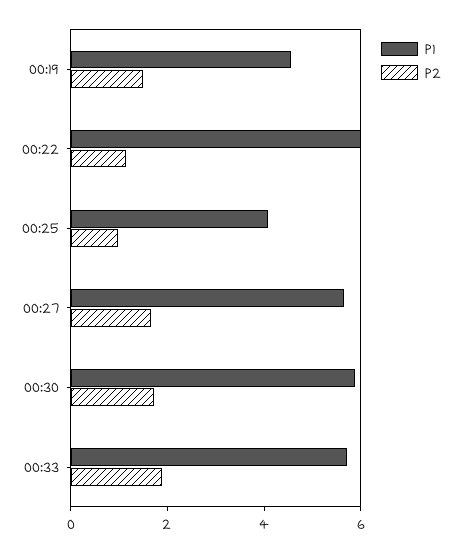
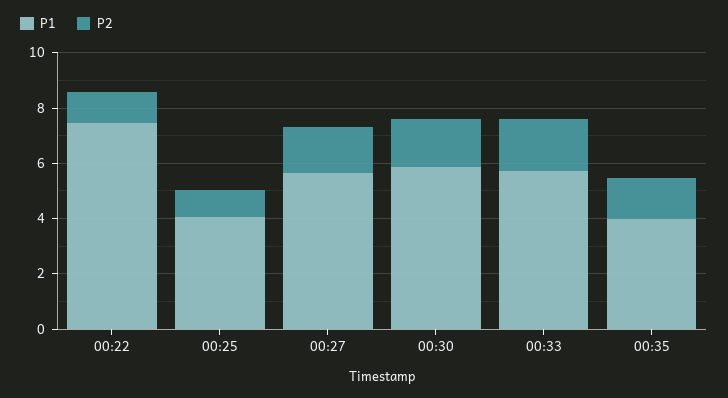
P1, 00:19: 4.5 -> none
P2, 00:19: 1.5 -> none
P1, 00:22: 6 -> 7.5
P1, 00:35: none -> 4
P2, 00:35: none -> 1.5

